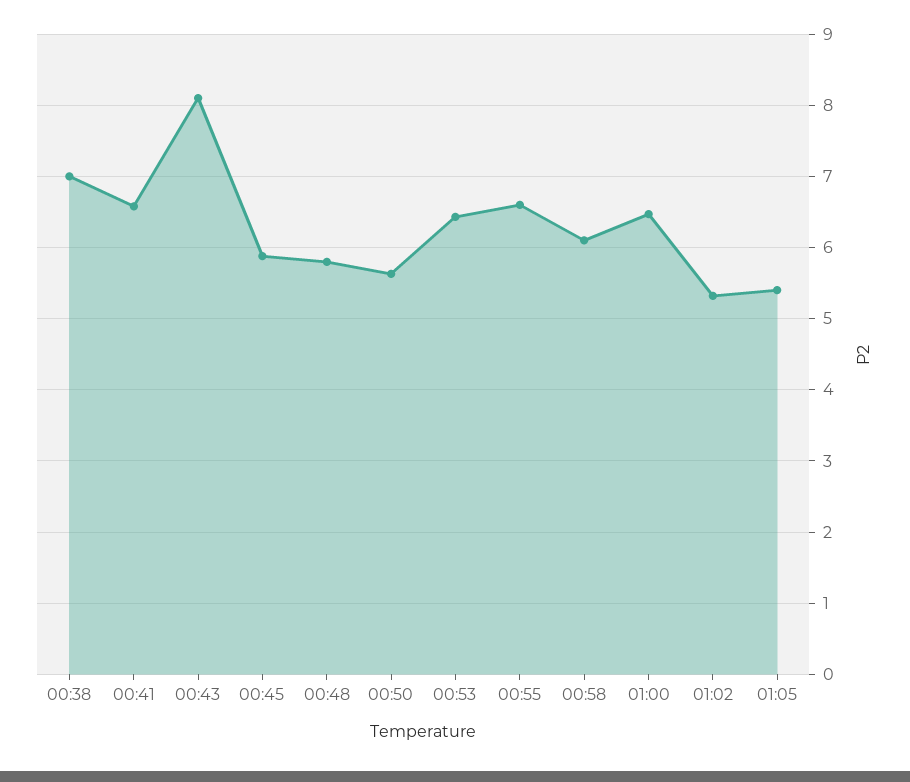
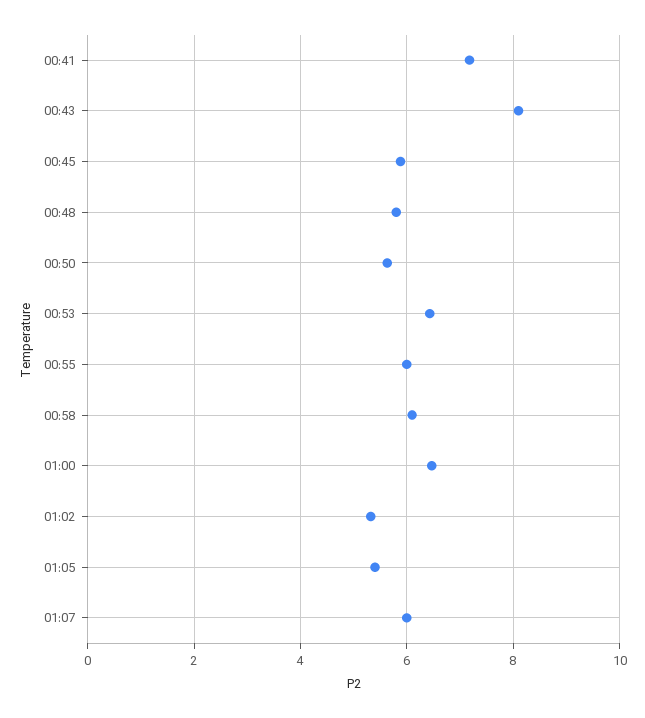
00:38: 7 -> none
00:41: 6.6 -> 7.2
00:55: 6.6 -> 6
01:07: none -> 6

